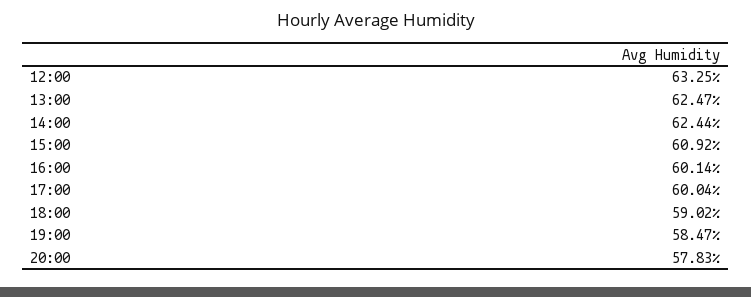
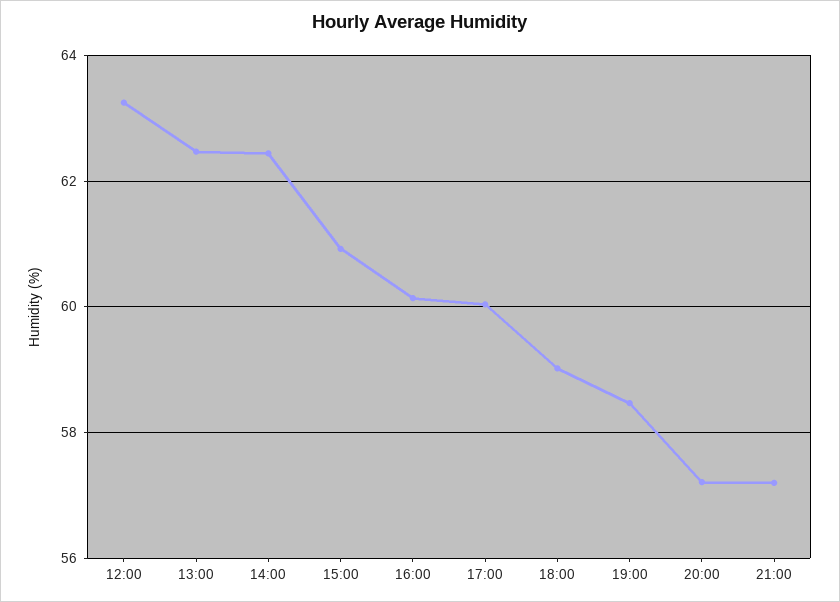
20:00: 57.83 -> 57.2
21:00: none -> 57.2

